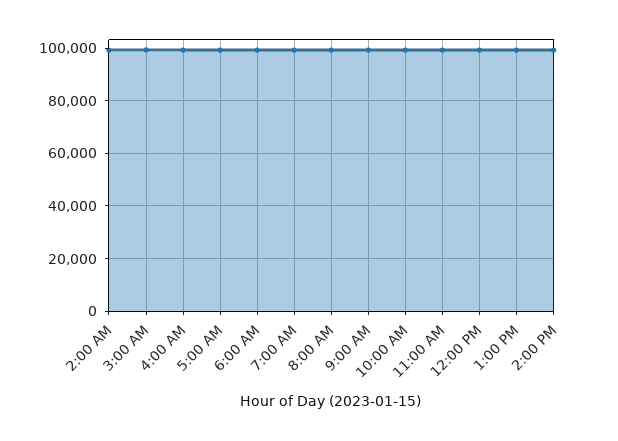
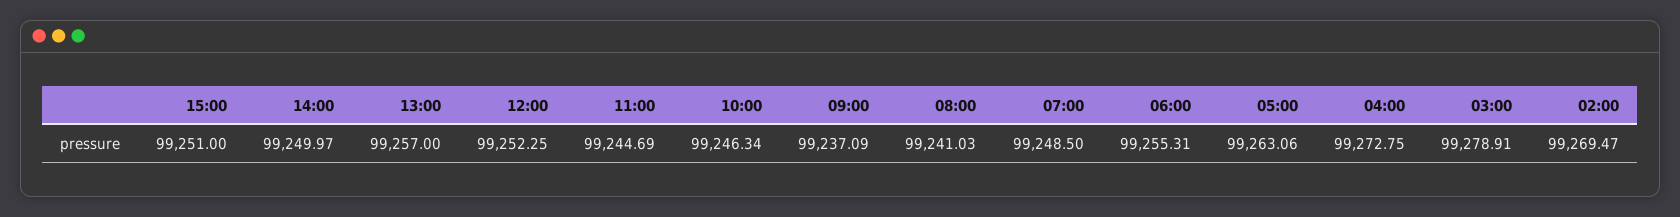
15:00: none -> 99251

